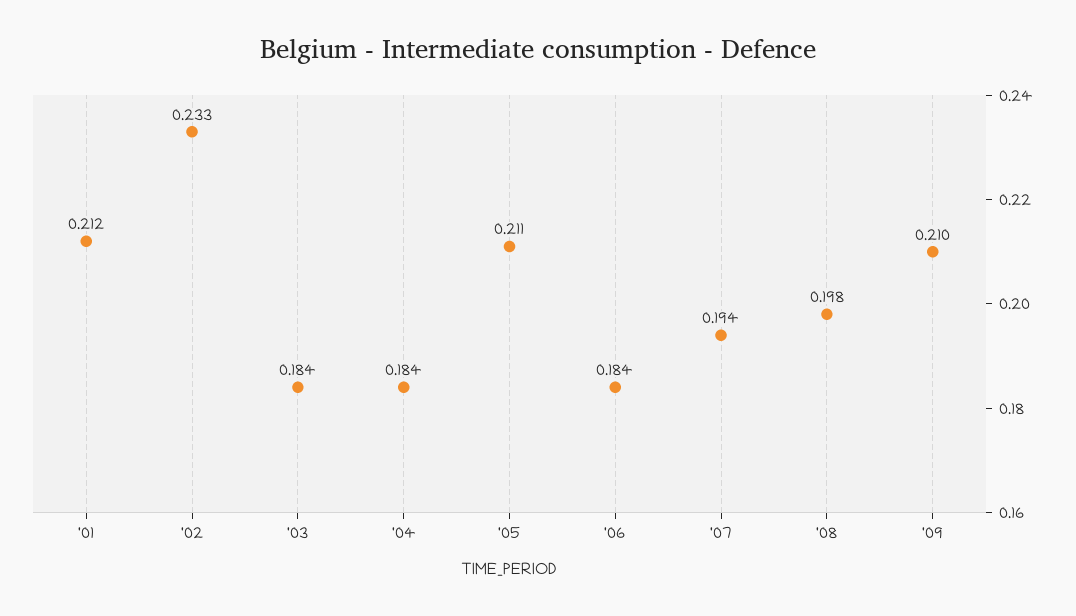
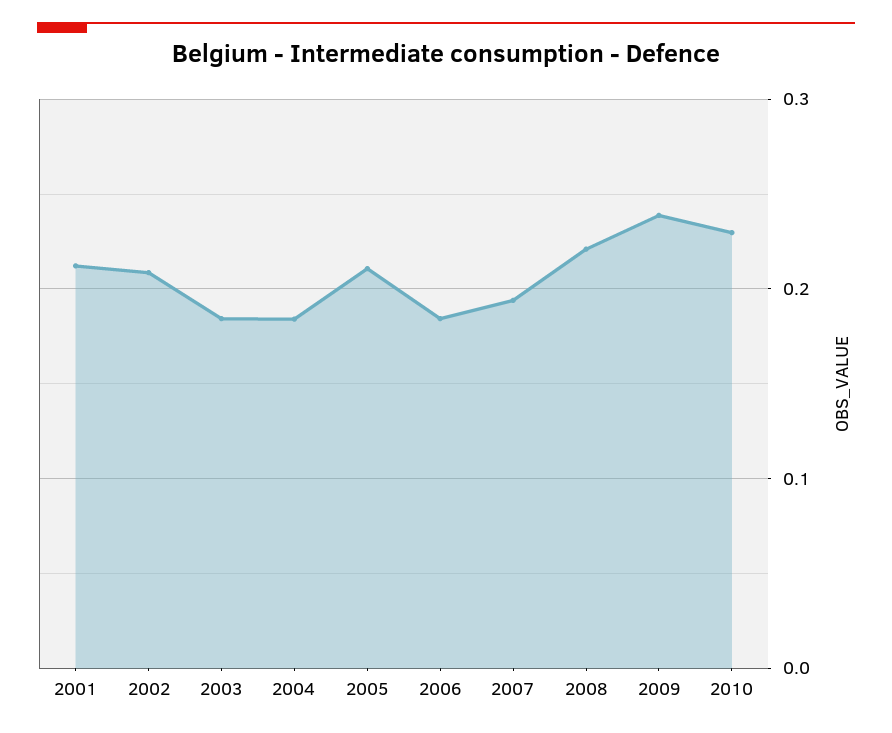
'02: 0.233 -> 0.21
'08: 0.198 -> 0.22
'09: 0.21 -> 0.24
2010: none -> 0.23

